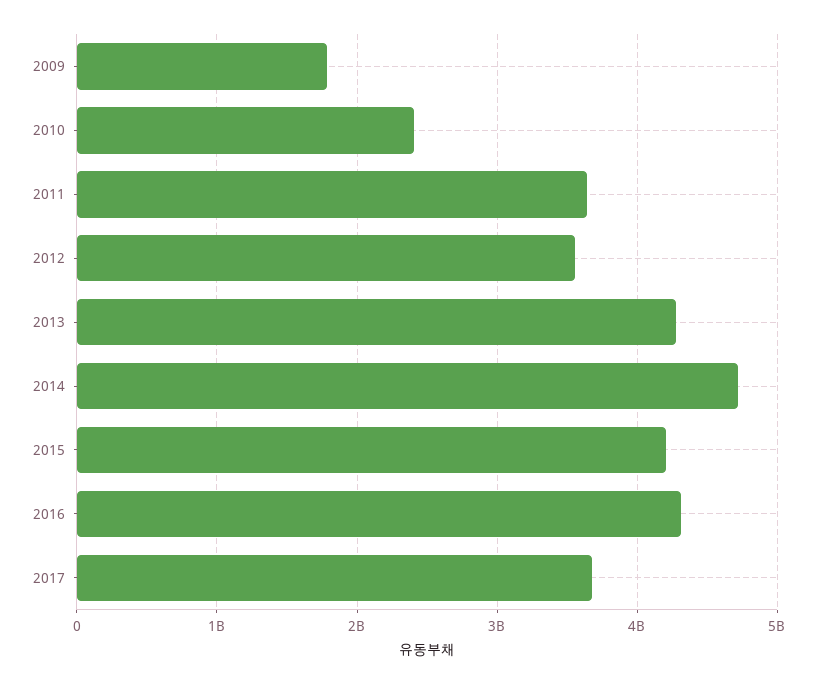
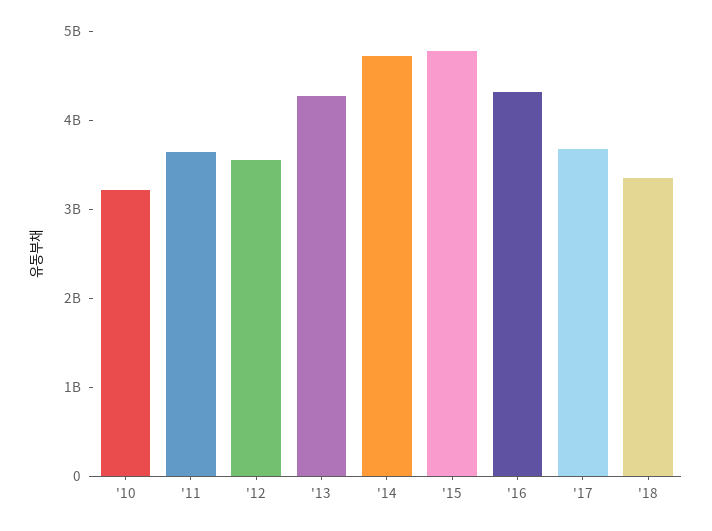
2009: 1800000000 -> none
2010: 2400000000 -> 3200000000
2015: 4200000000 -> 4800000000
'18: none -> 3400000000

